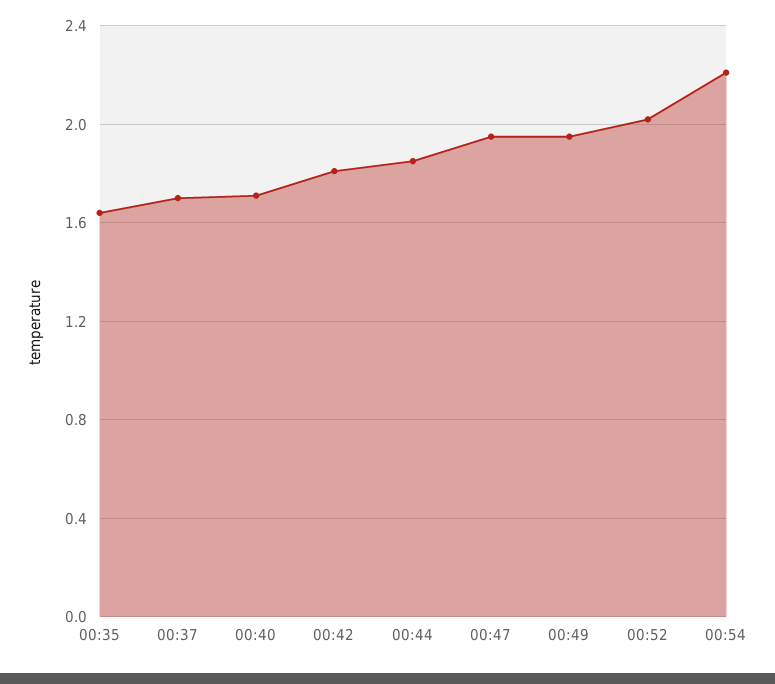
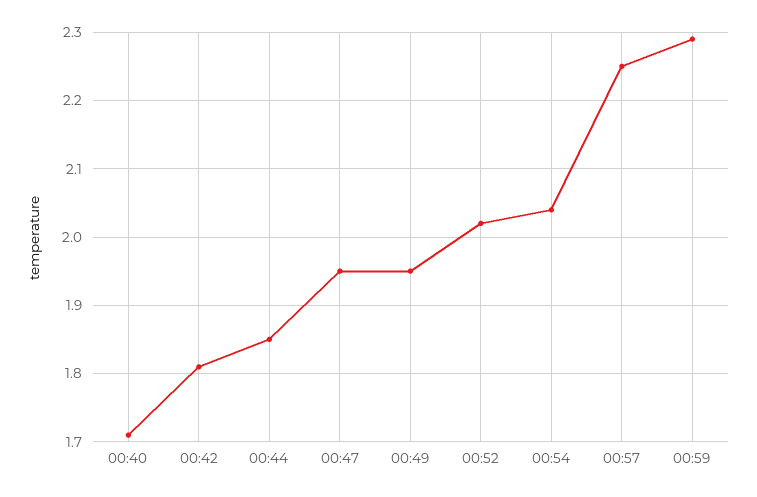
00:35: 1.65 -> none
00:37: 1.7 -> none
00:54: 2.2 -> 2.04
00:57: none -> 2.25
00:59: none -> 2.29

